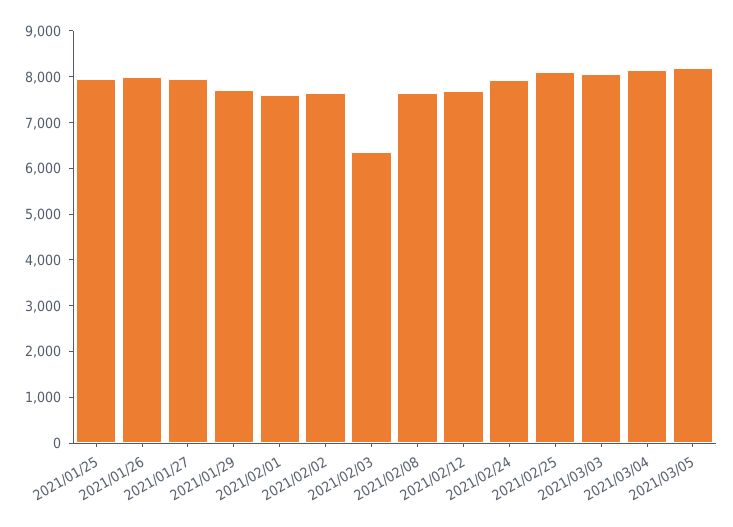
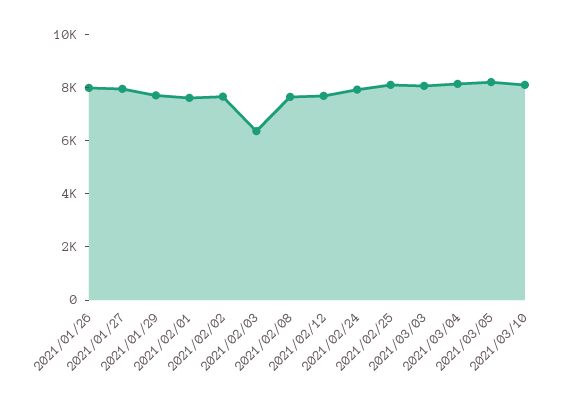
2021/01/25: 8000 -> none
2021/03/10: none -> 8000

